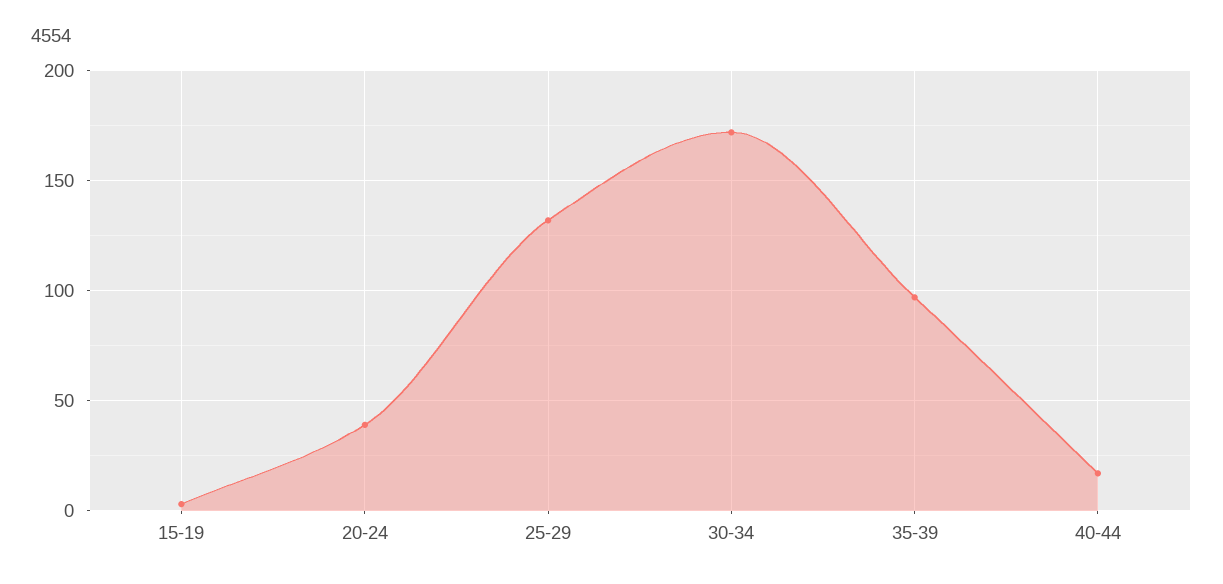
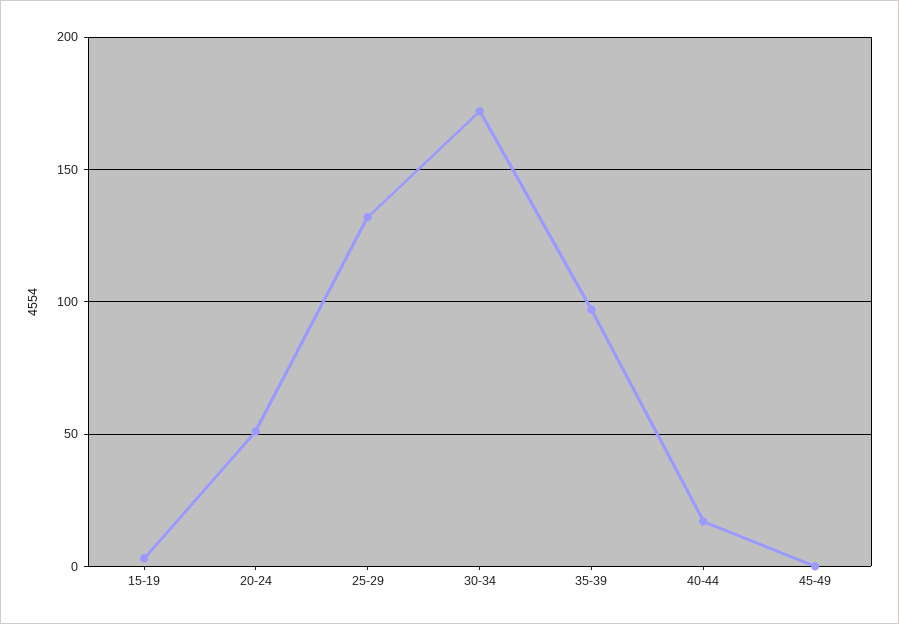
20-24: 40 -> 50
45-49: none -> 0

